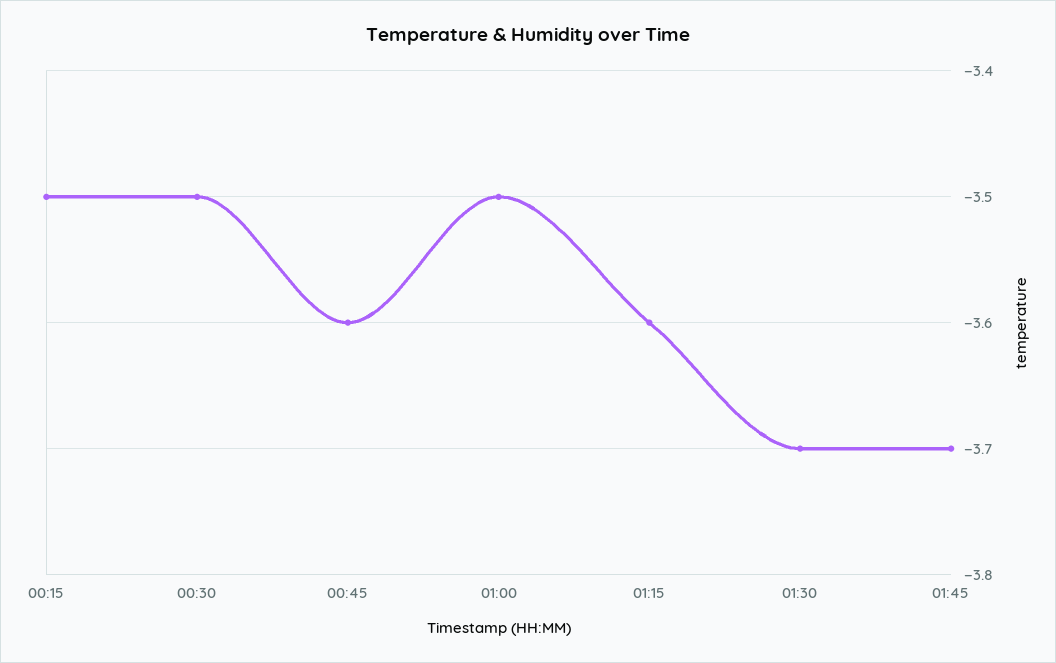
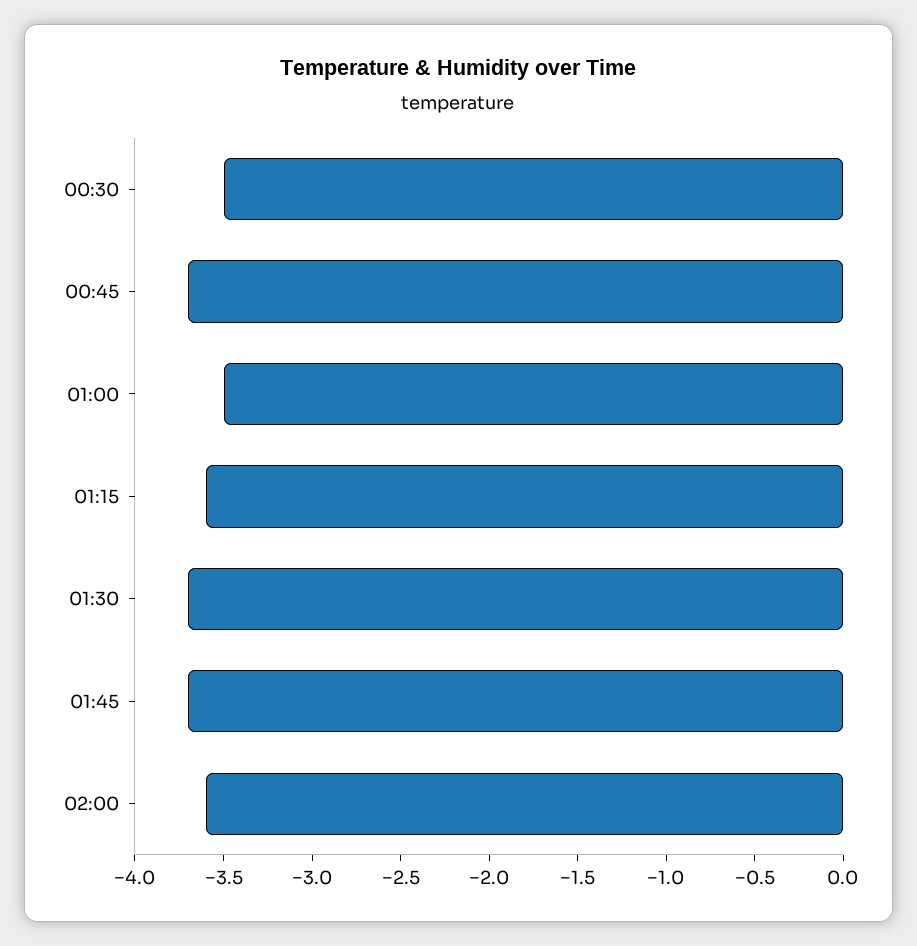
00:15: -3.5 -> none
00:45: -3.6 -> -3.7
02:00: none -> -3.6

